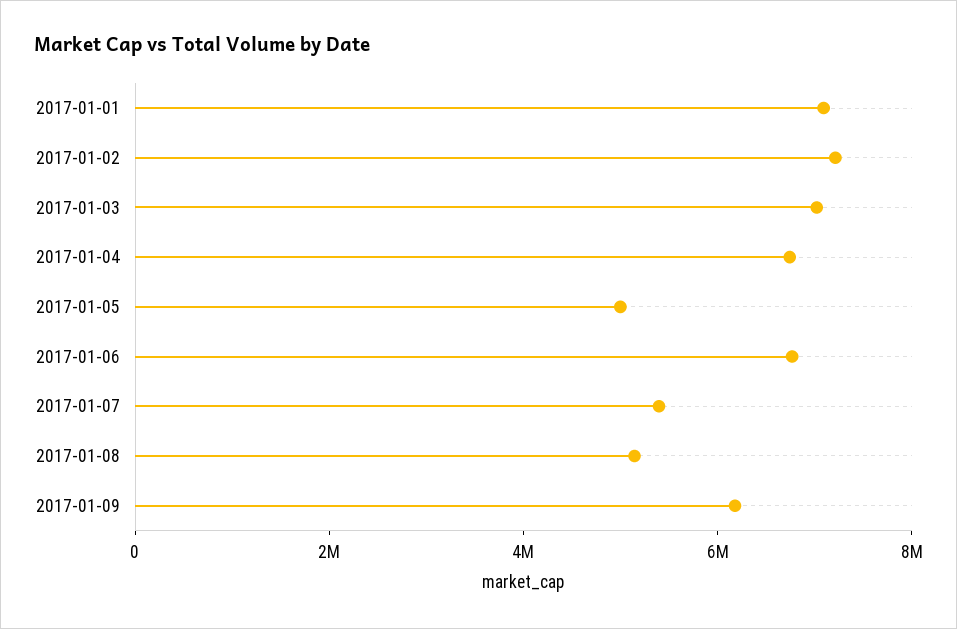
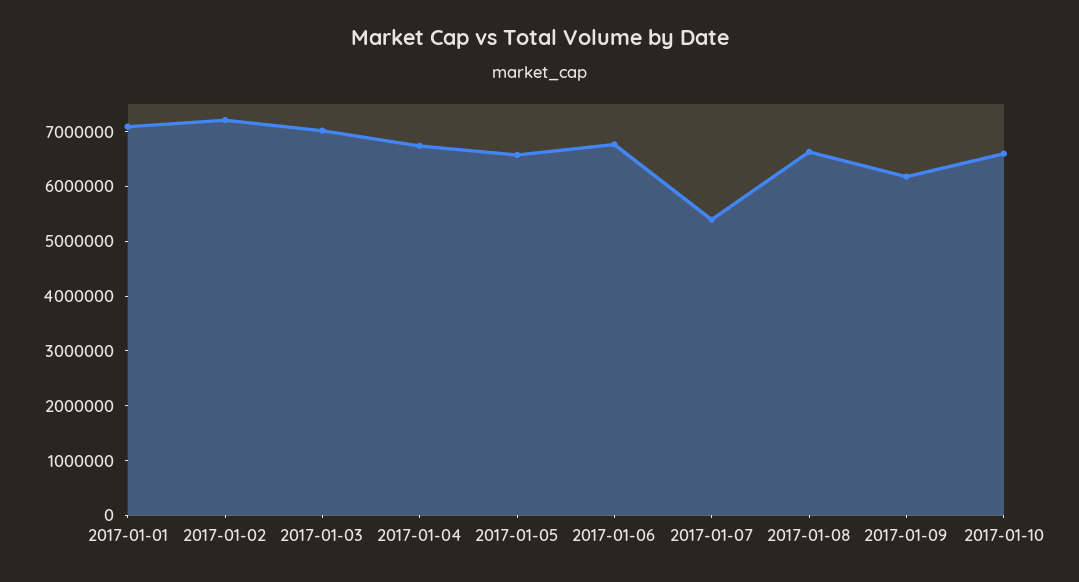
2017-01-05: 5000000 -> 6600000
2017-01-08: 5000000 -> 6600000
2017-01-10: none -> 6600000

